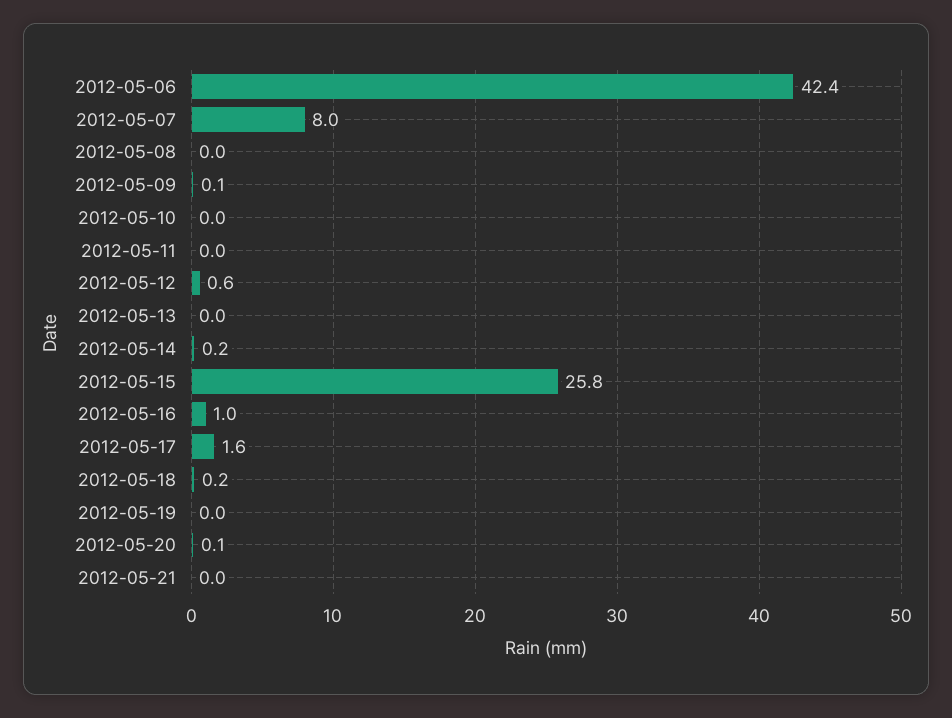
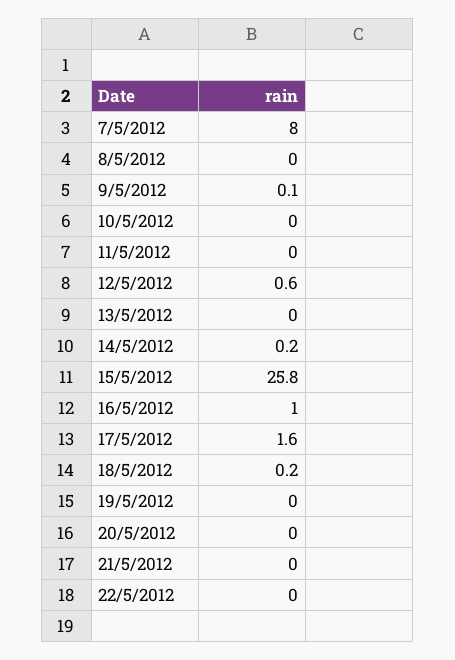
2012-05-06: 42.4 -> none
2012-05-20: 0.1 -> 0
22/5/2012: none -> 0

